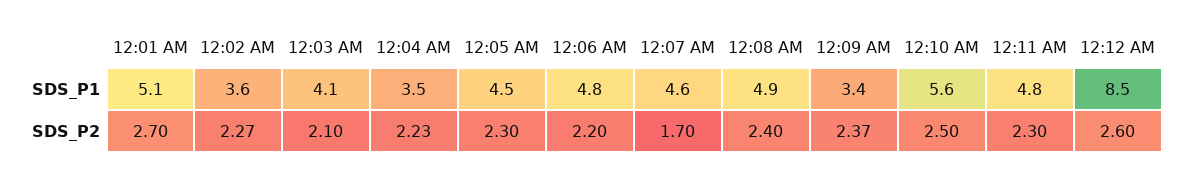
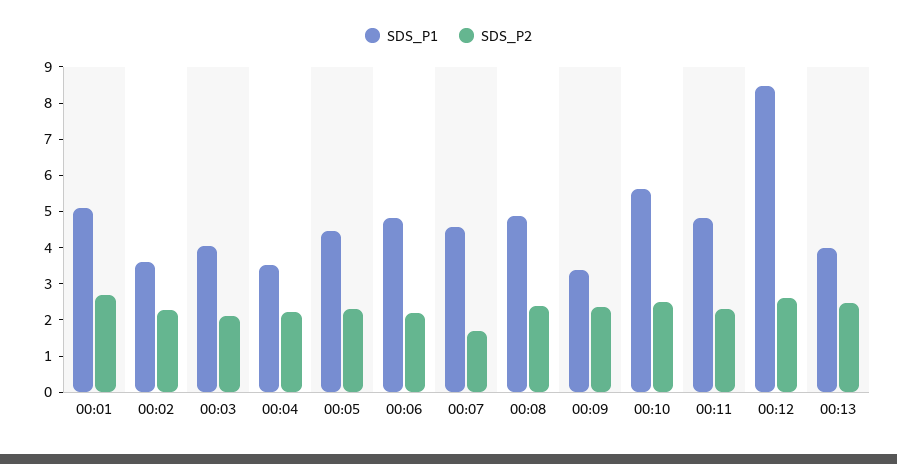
SDS_P1, 00:13: none -> 4
SDS_P2, 00:13: none -> 2.5

